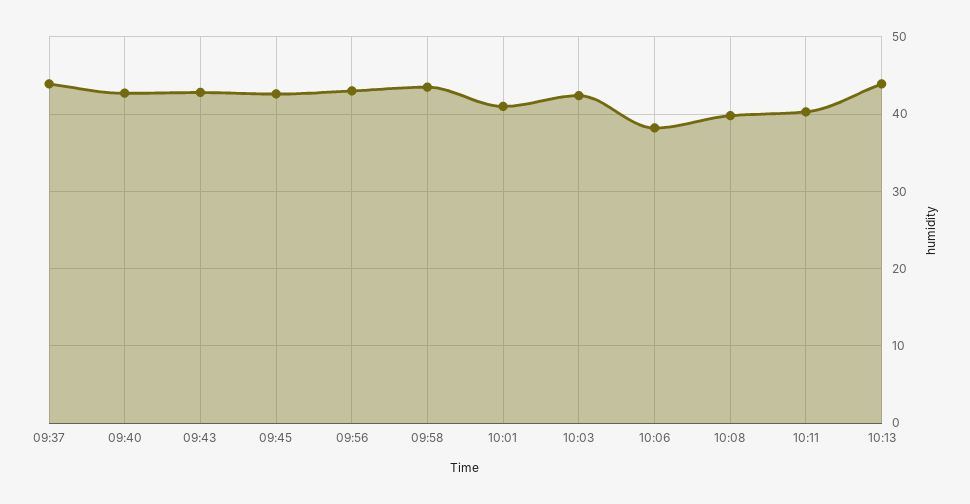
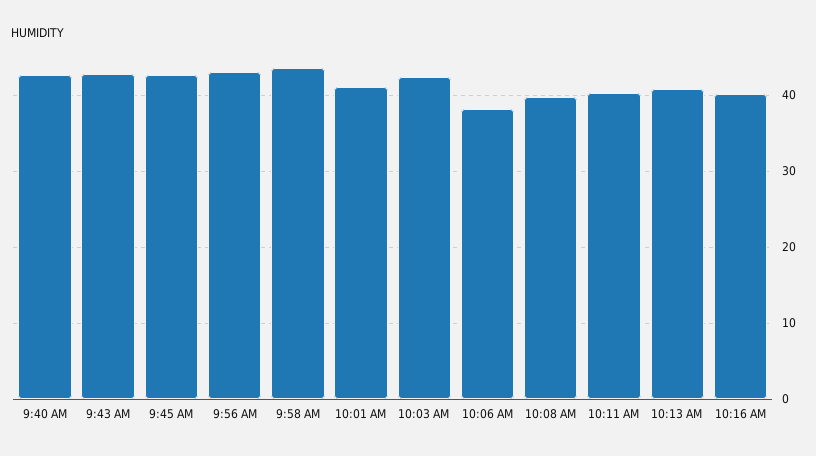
09:37: 44 -> none
10:13: 44 -> 41
10:16 AM: none -> 40

